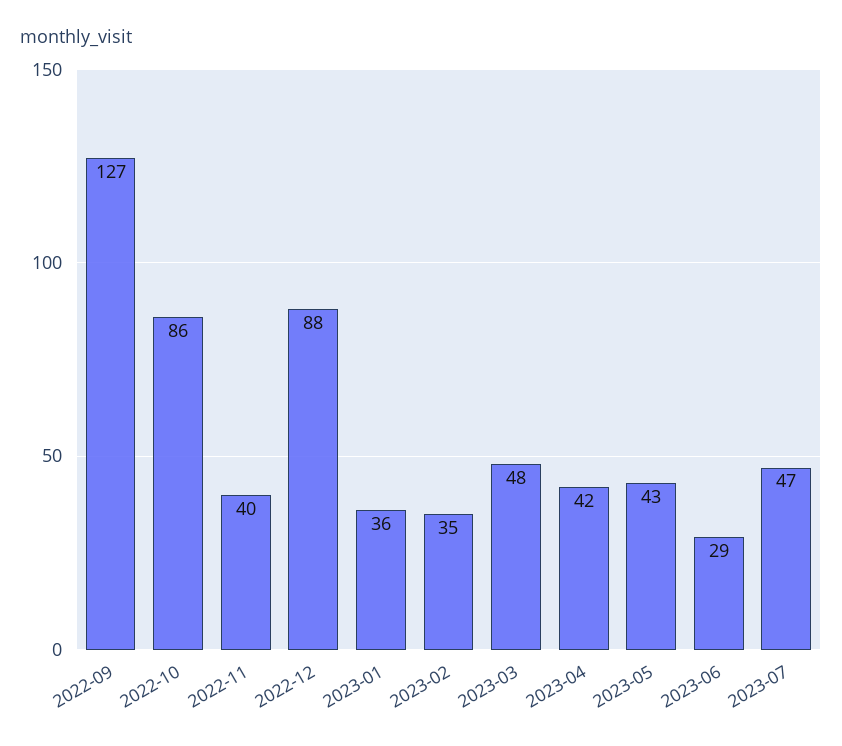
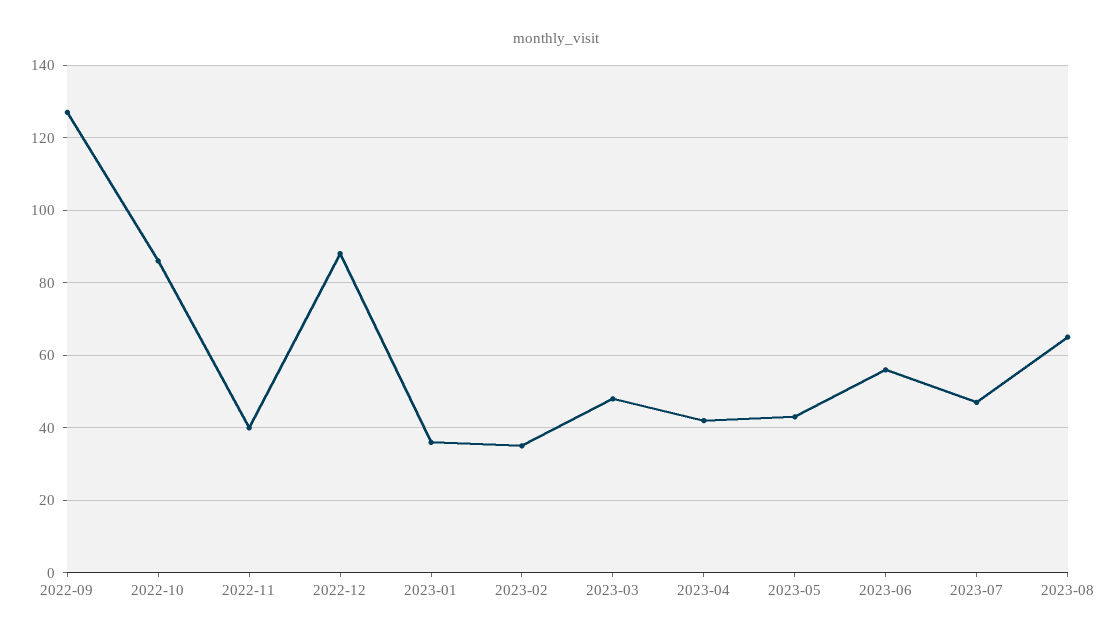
2023-06: 29 -> 55
2023-08: none -> 65

